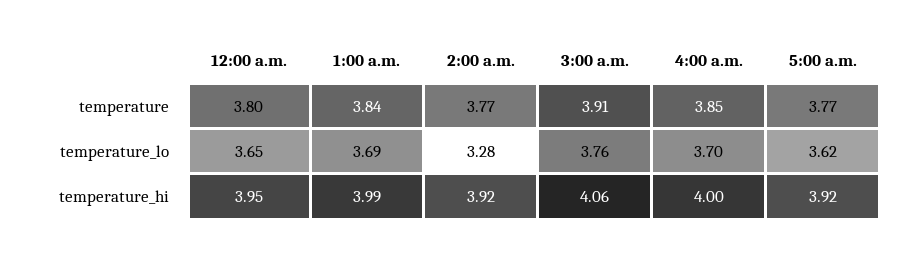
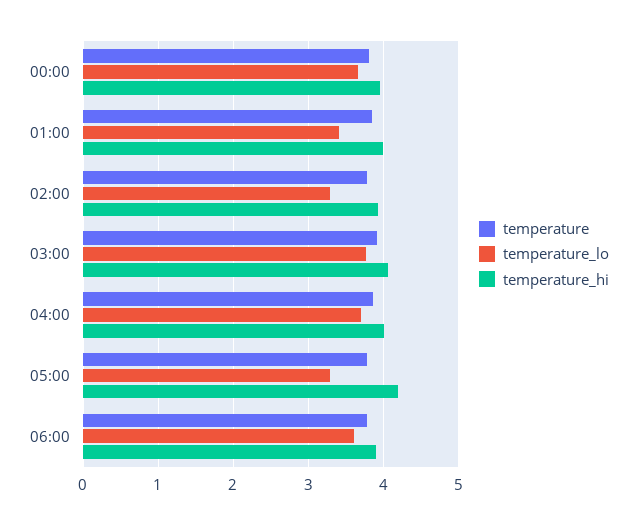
temperature_lo, 1:00 a.m.: 3.69 -> 3.4
temperature_lo, 5:00 a.m.: 3.62 -> 3.3
temperature_hi, 5:00 a.m.: 3.92 -> 4.2
temperature, 06:00: none -> 3.8
temperature_lo, 06:00: none -> 3.6
temperature_hi, 06:00: none -> 3.9

